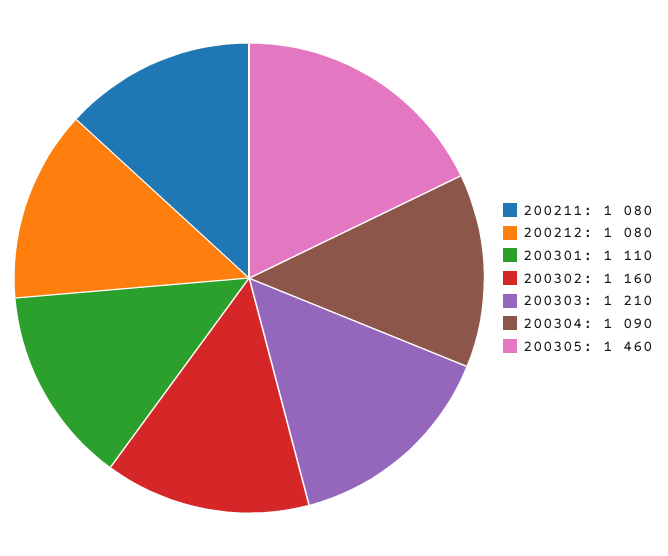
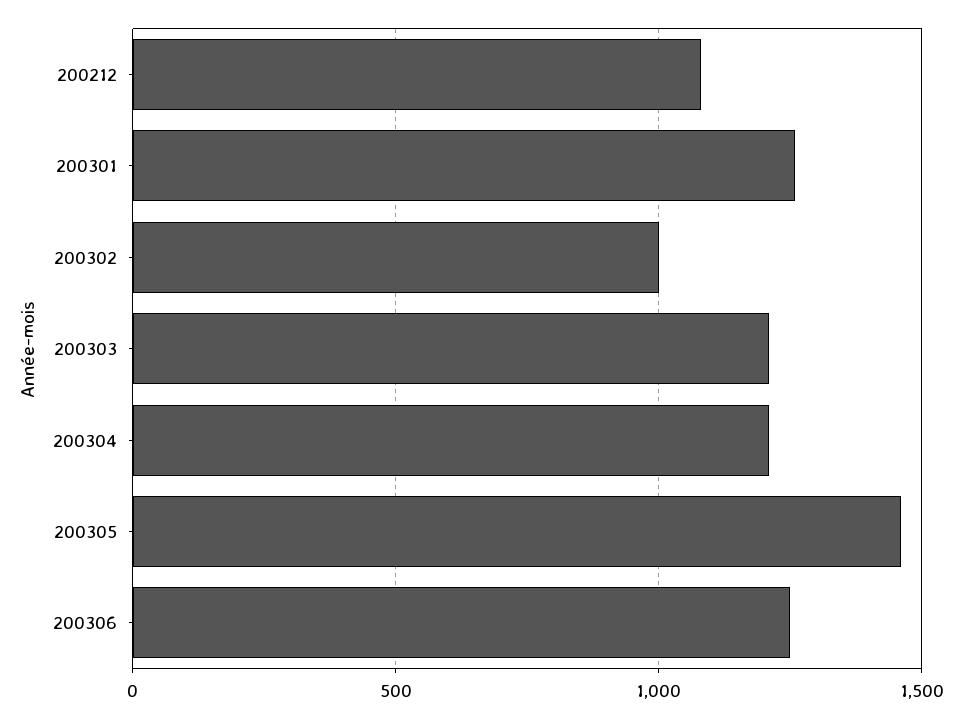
200211: 1080 -> none
200301: 1110 -> 1250
200302: 1160 -> 1000
200304: 1090 -> 1200
200306: none -> 1250

